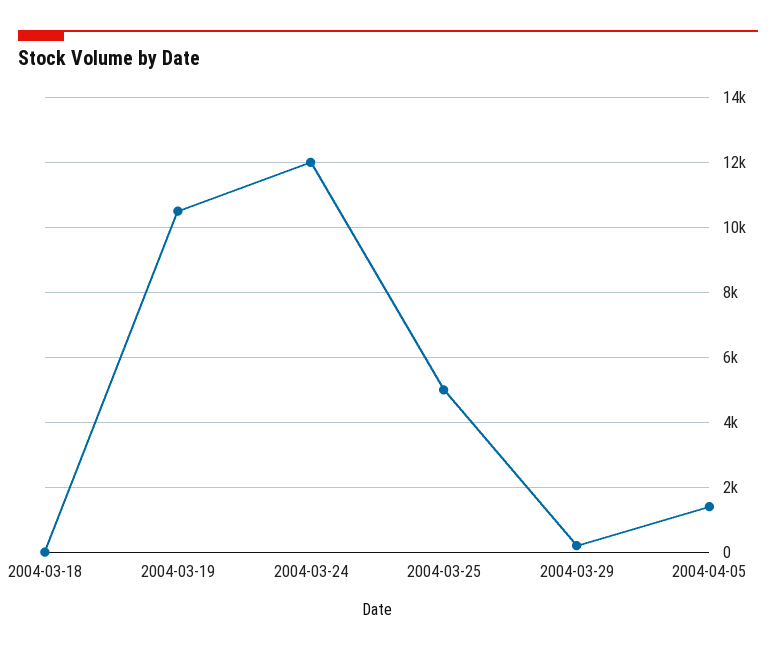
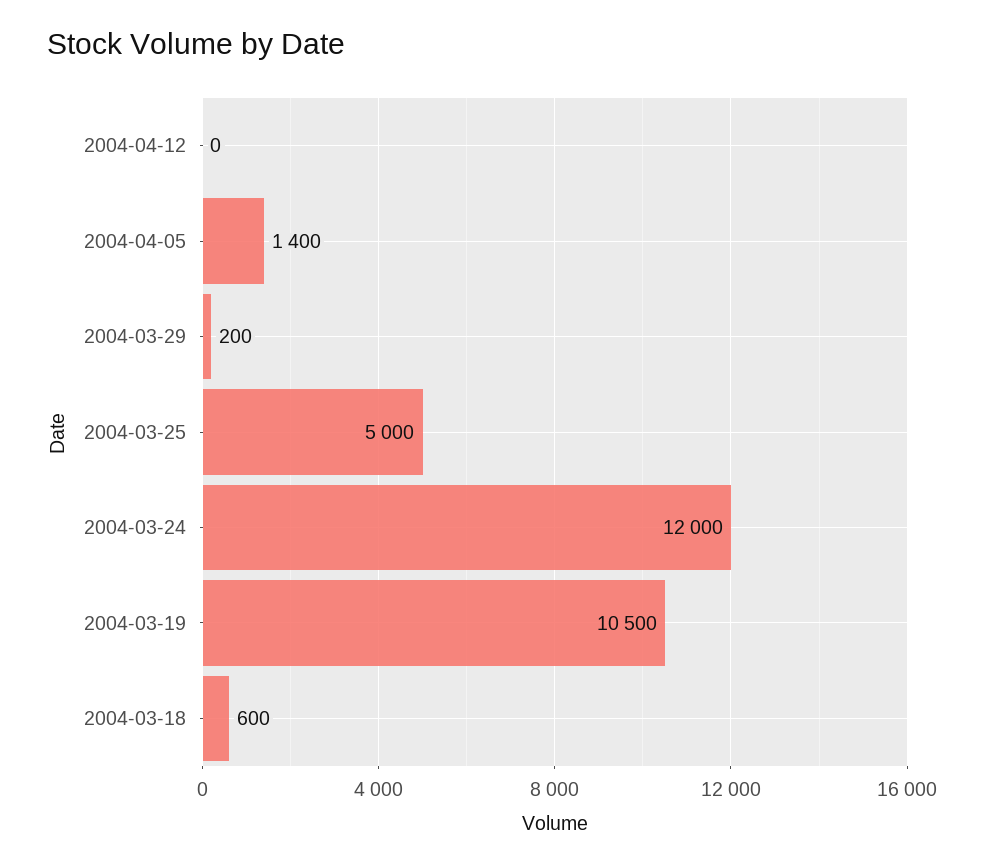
2004-03-18: 0 -> 600
2004-04-12: none -> 0

